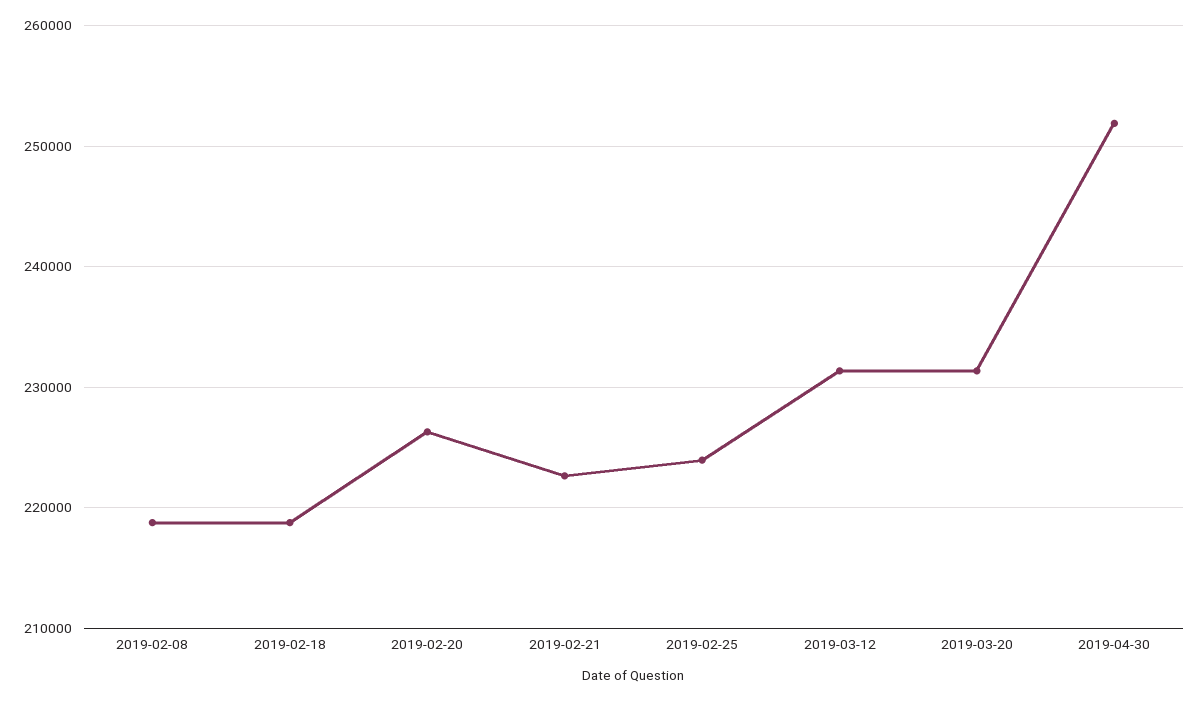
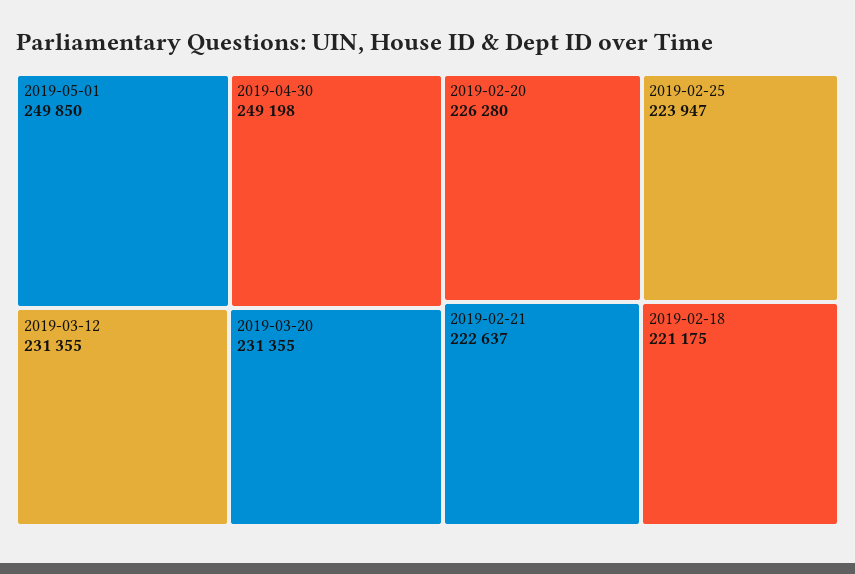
2019-02-08: 219000 -> none
2019-02-18: 219000 -> 221175
2019-04-30: 252000 -> 249198
2019-05-01: none -> 249850

